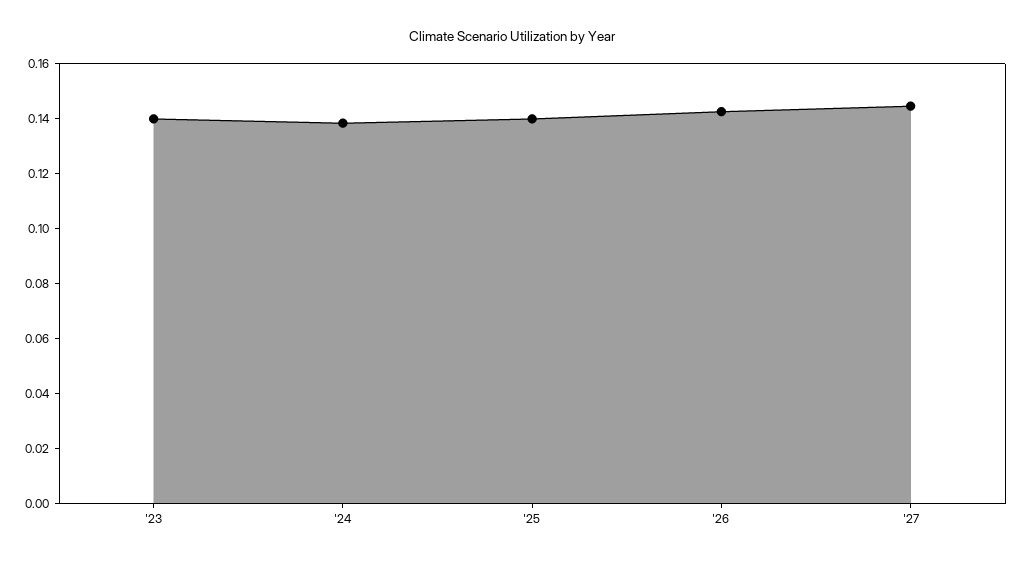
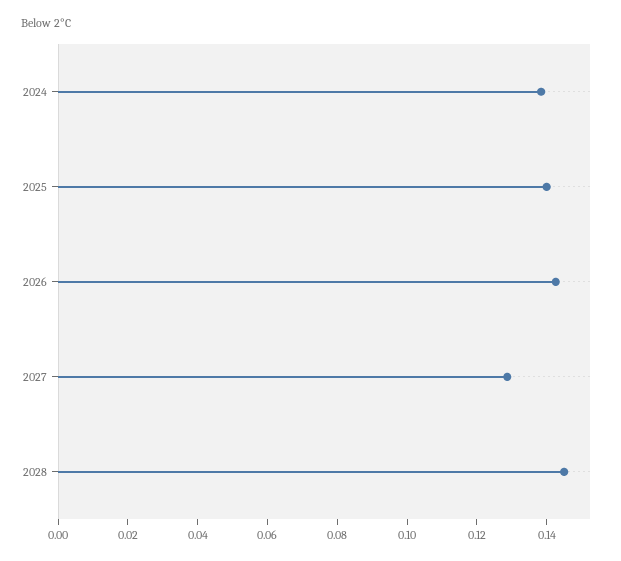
'23: 0.14 -> none
'27: 0.145 -> 0.13
2028: none -> 0.145

